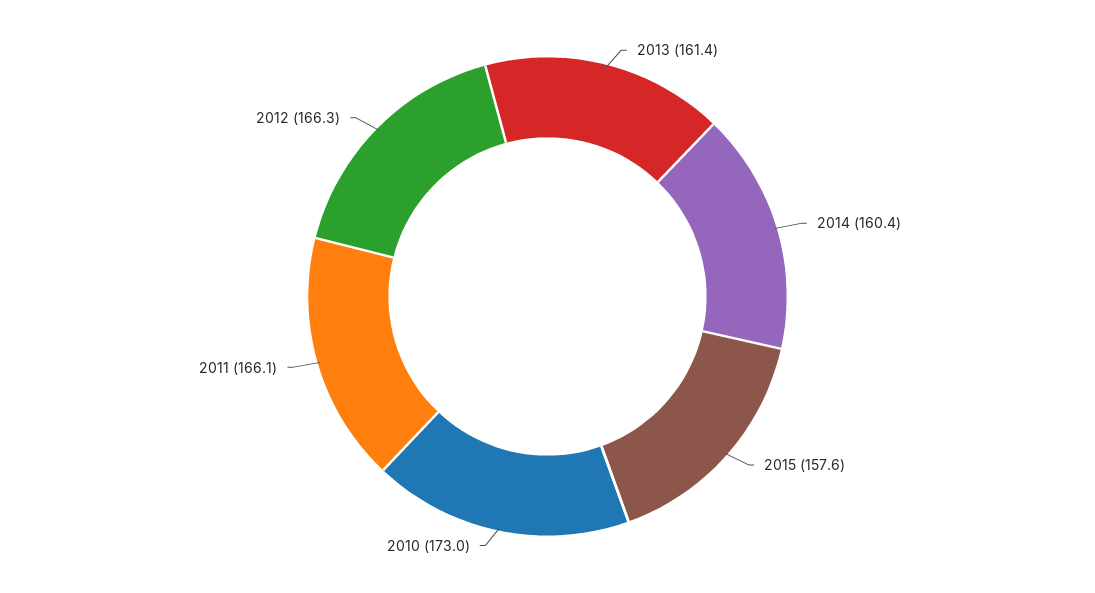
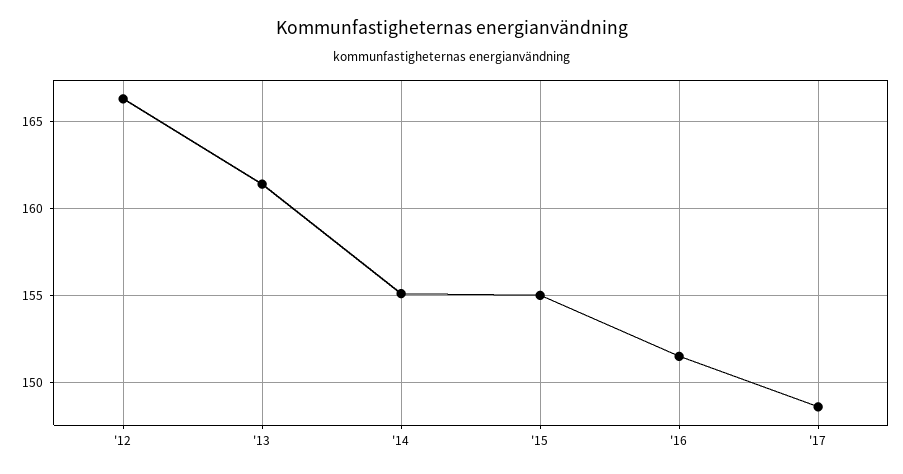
2014: 160.4 -> 155
2015: 157.6 -> 155
2010: 173 -> none
2011: 166.1 -> none
'16: none -> 151.5
'17: none -> 148.5

